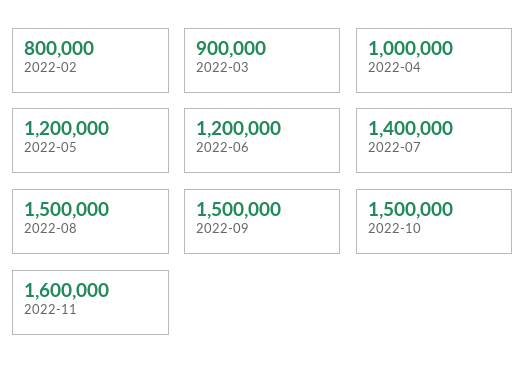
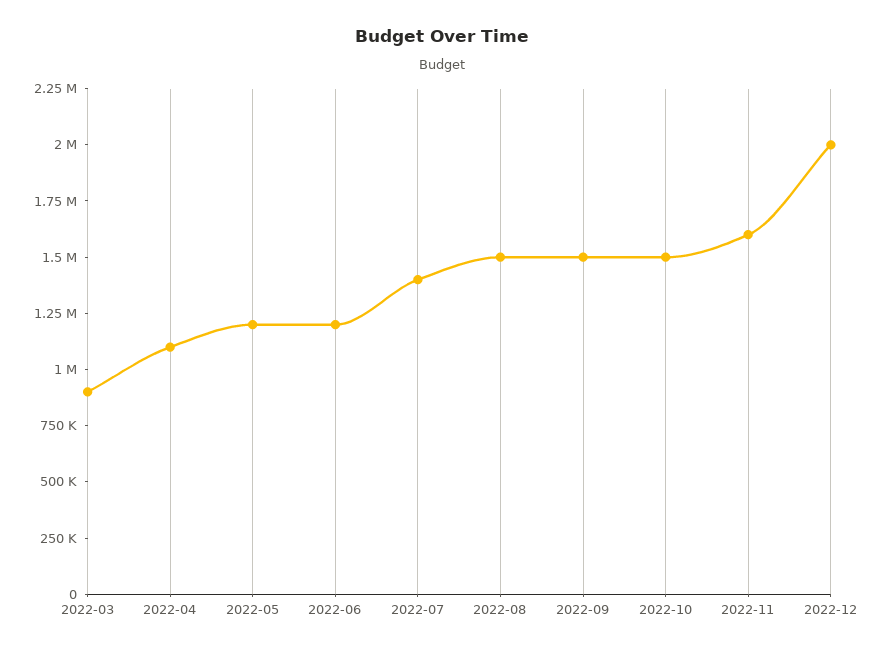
2022-02: 800000 -> none
2022-04: 1000000 -> 1100000
2022-12: none -> 2000000

